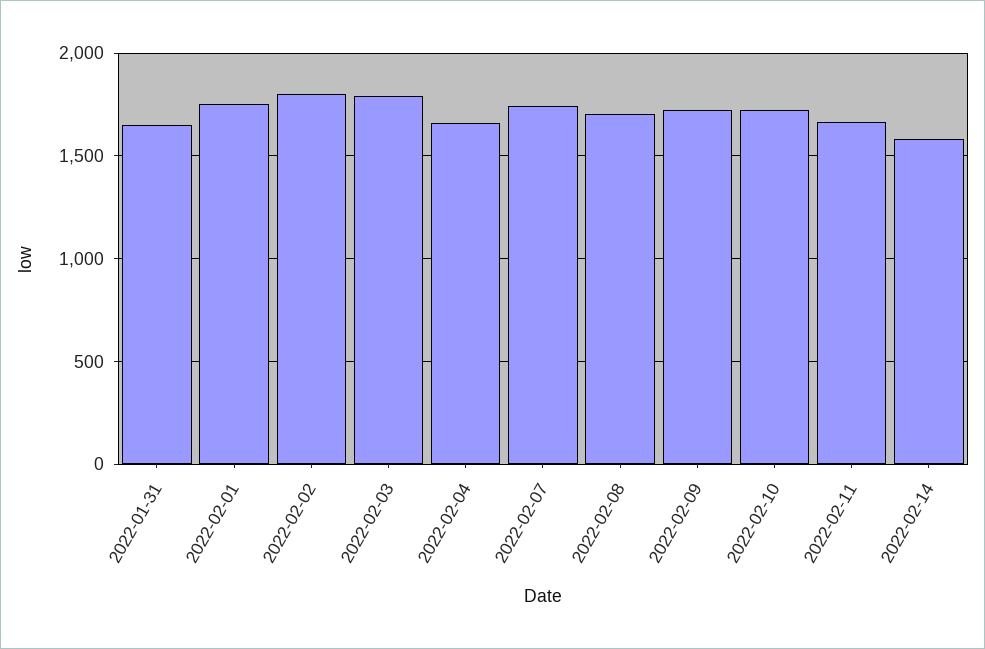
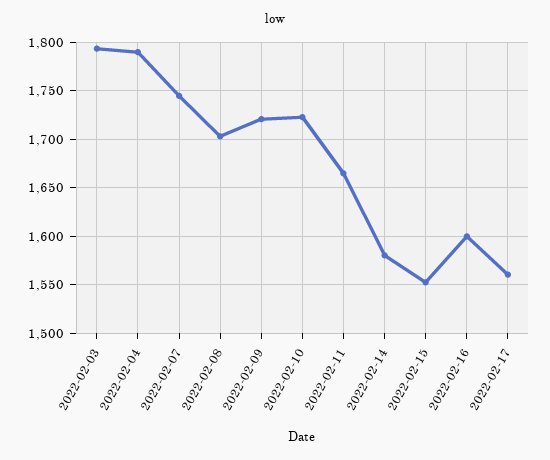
2022-01-31: 1650 -> none
2022-02-01: 1750 -> none
2022-02-02: 1800 -> none
2022-02-04: 1650 -> 1790
2022-02-15: none -> 1550
2022-02-16: none -> 1600
2022-02-17: none -> 1560

